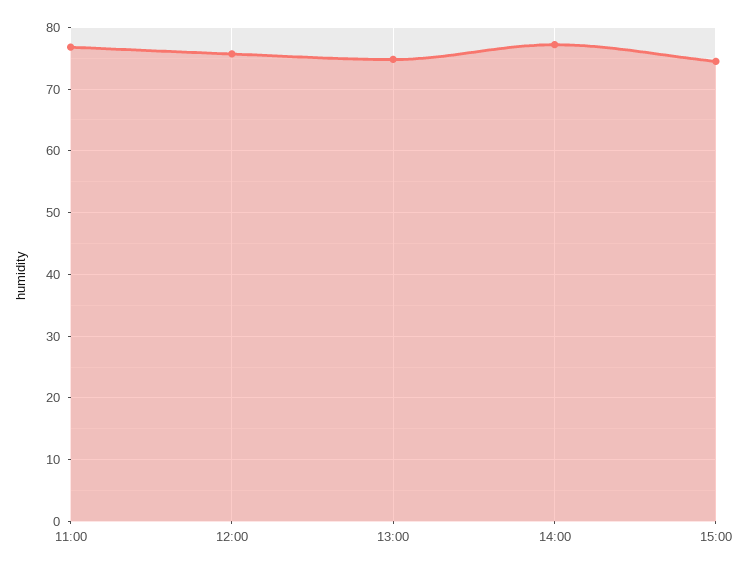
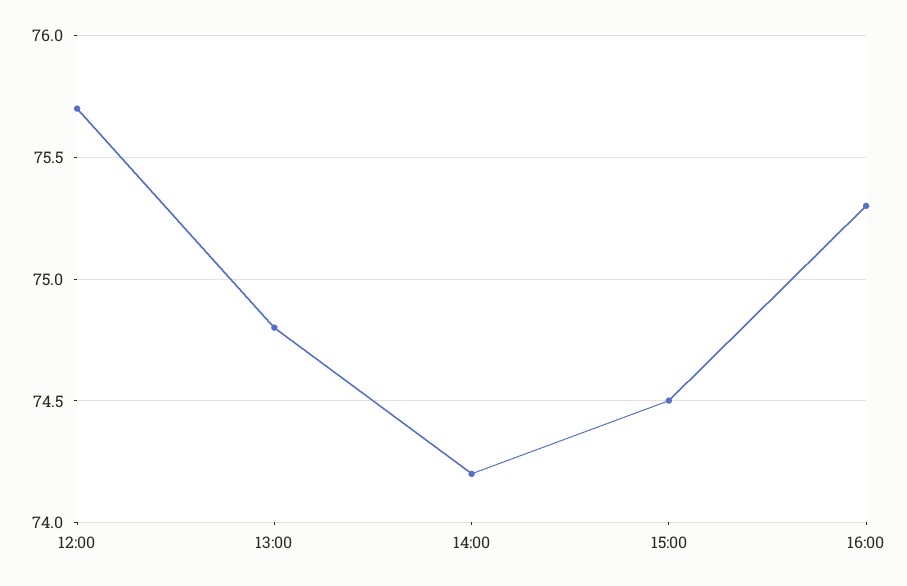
11:00: 77 -> none
14:00: 77 -> 74.2
16:00: none -> 75.3

